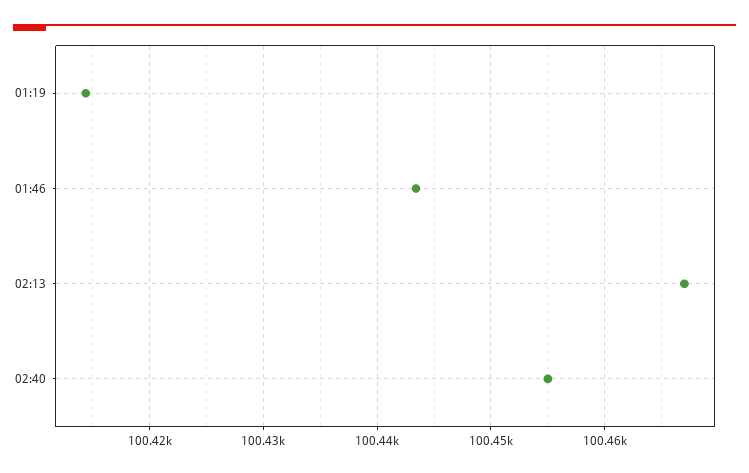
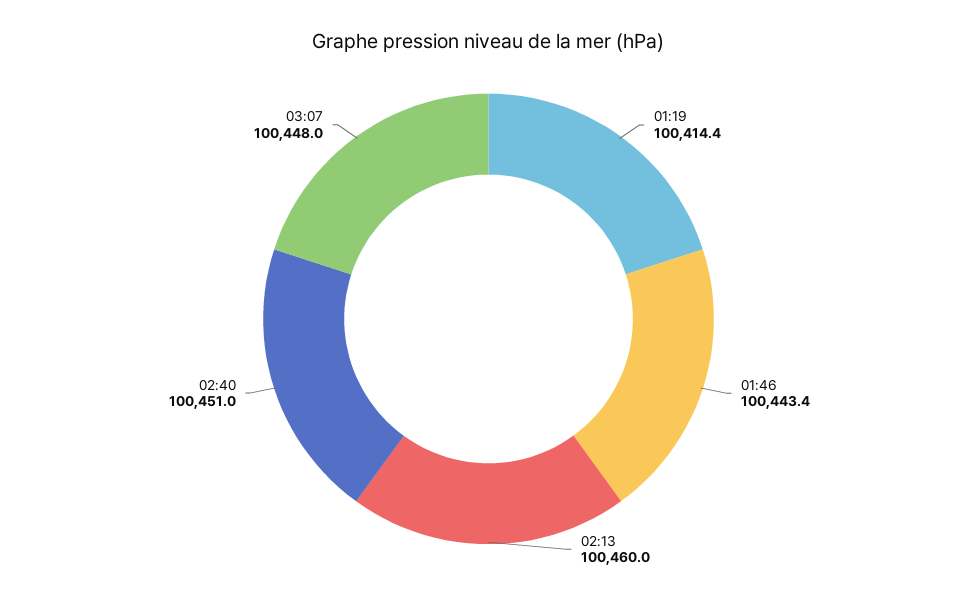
02:13: 100467 -> 100460
02:40: 100455 -> 100451
03:07: none -> 100448

